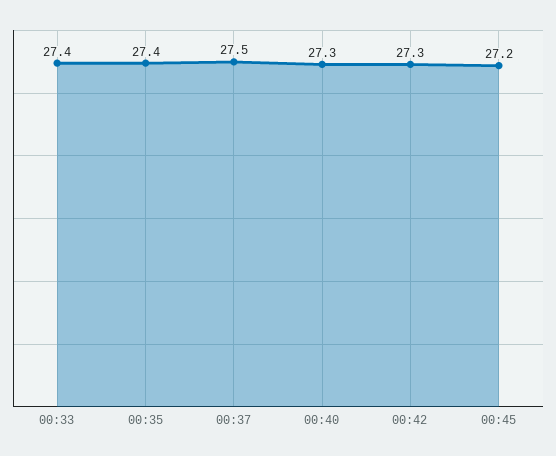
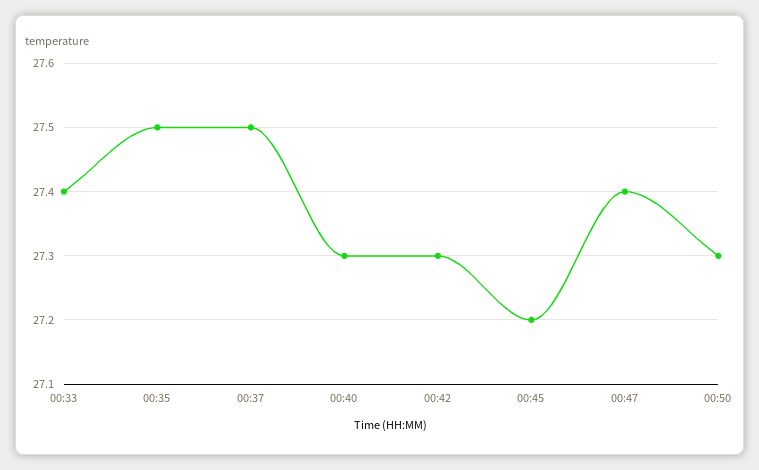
00:35: 27.4 -> 27.5
00:47: none -> 27.4
00:50: none -> 27.3

